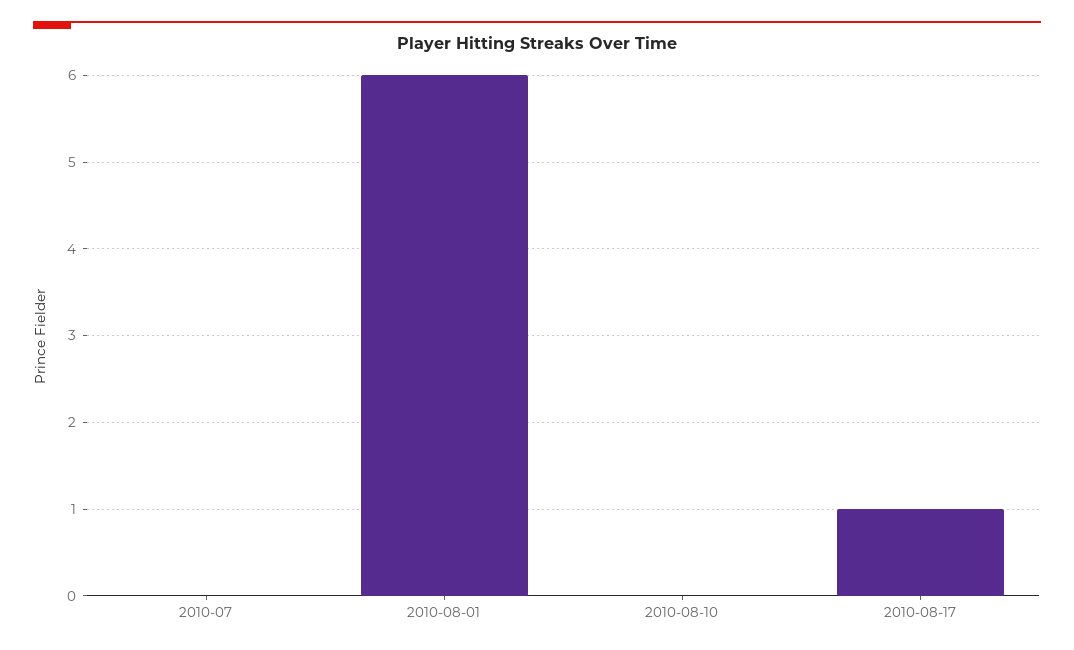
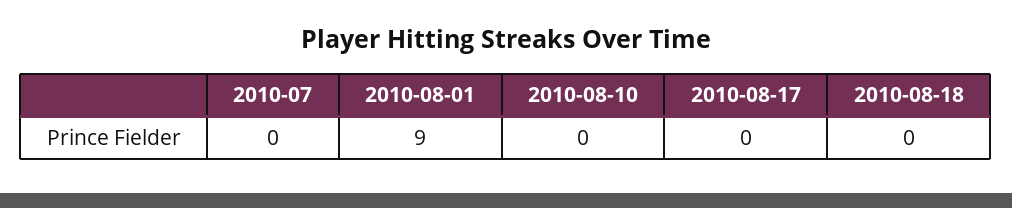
2010-08-01: 6 -> 9
2010-08-17: 1 -> 0
2010-08-18: none -> 0

